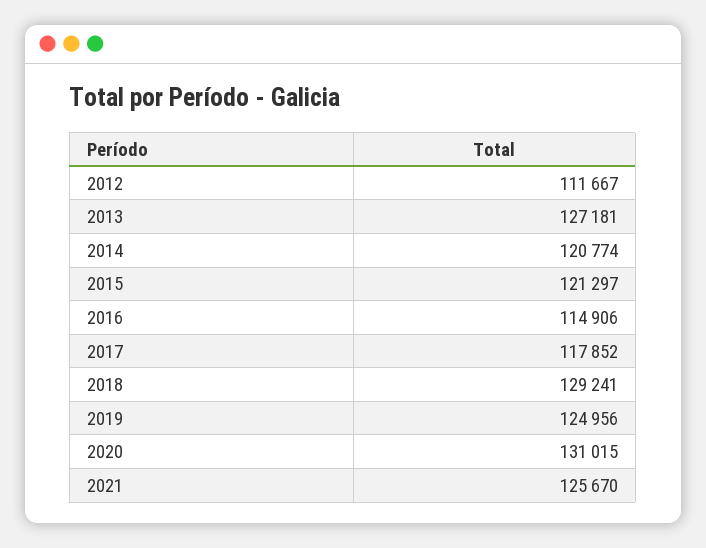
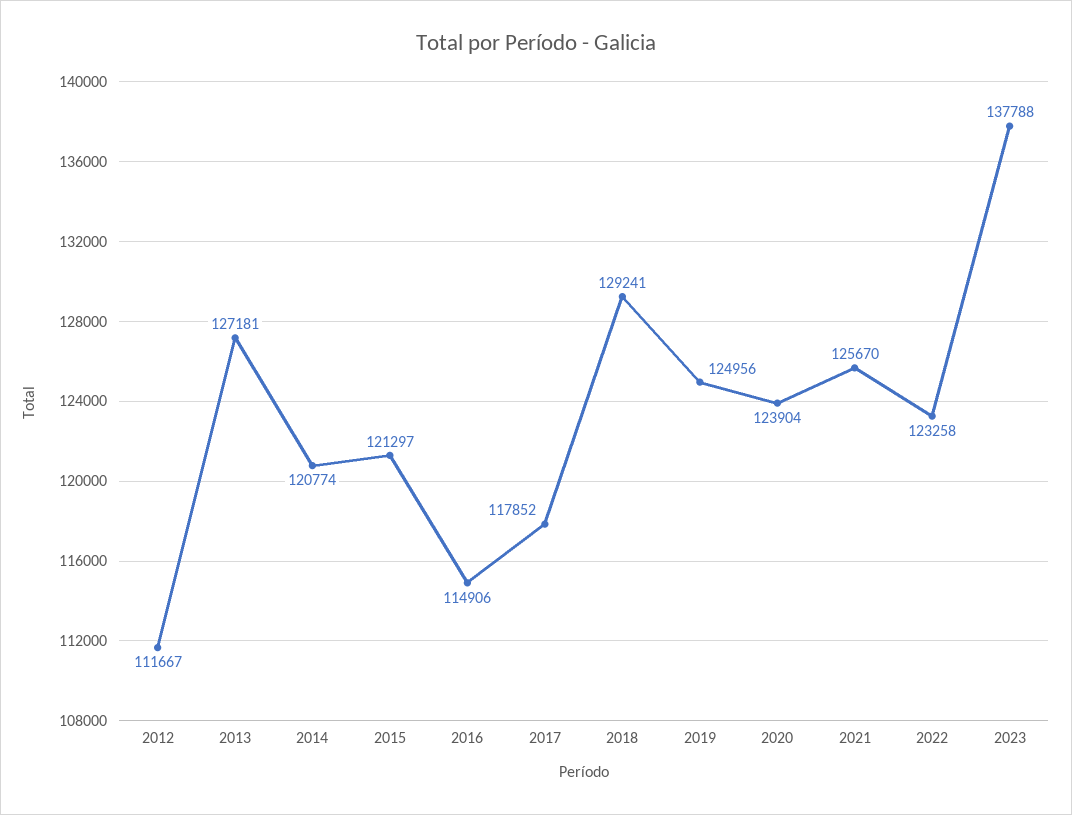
2020: 131015 -> 123904
2022: none -> 123258
2023: none -> 137788

